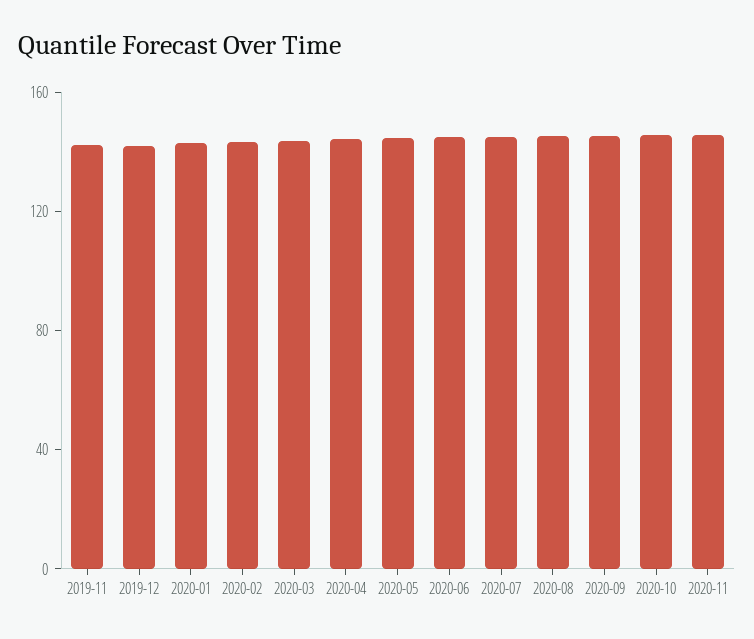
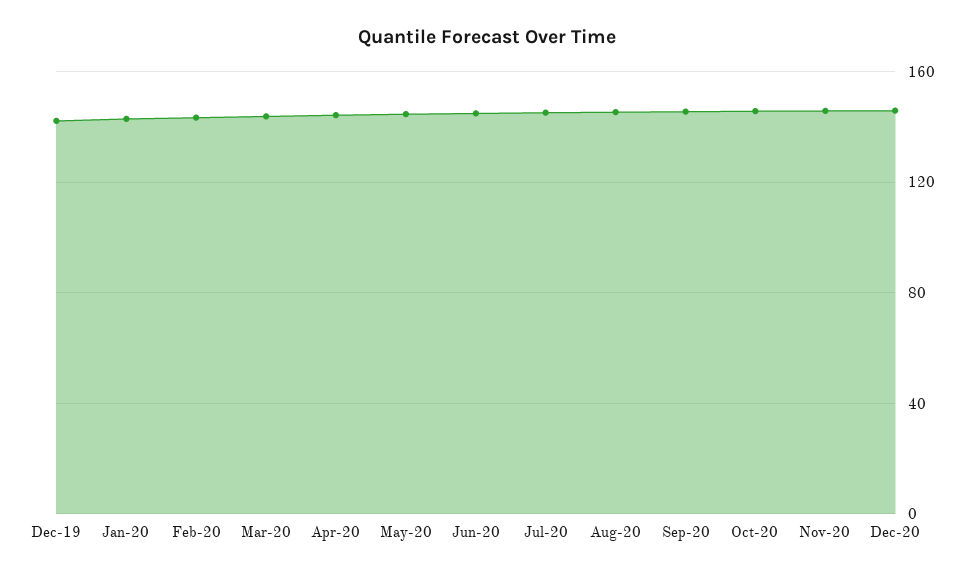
2019-11: 140 -> none
Dec-20: none -> 145

